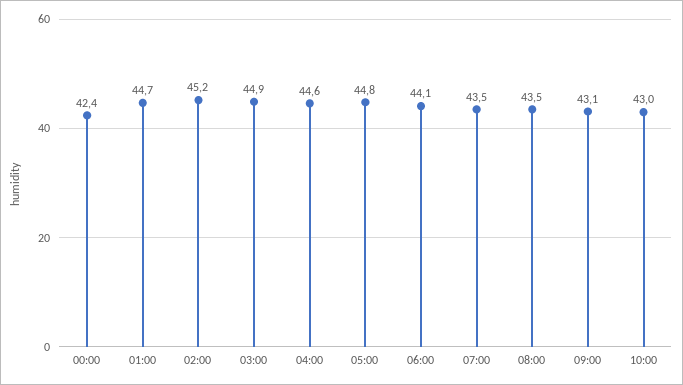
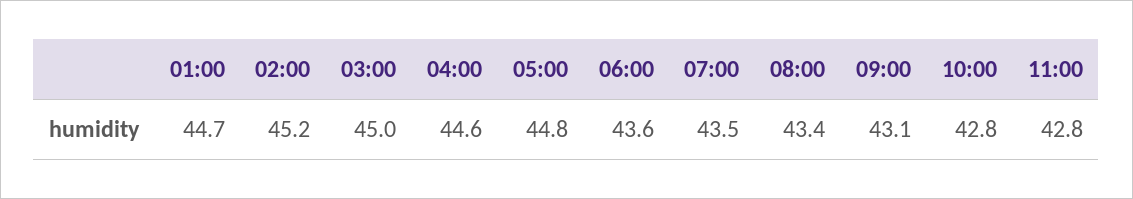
00:00: 42.4 -> none
03:00: 44.9 -> 45
06:00: 44.1 -> 43.6
08:00: 43.5 -> 43.4
10:00: 43 -> 42.8
11:00: none -> 42.8

